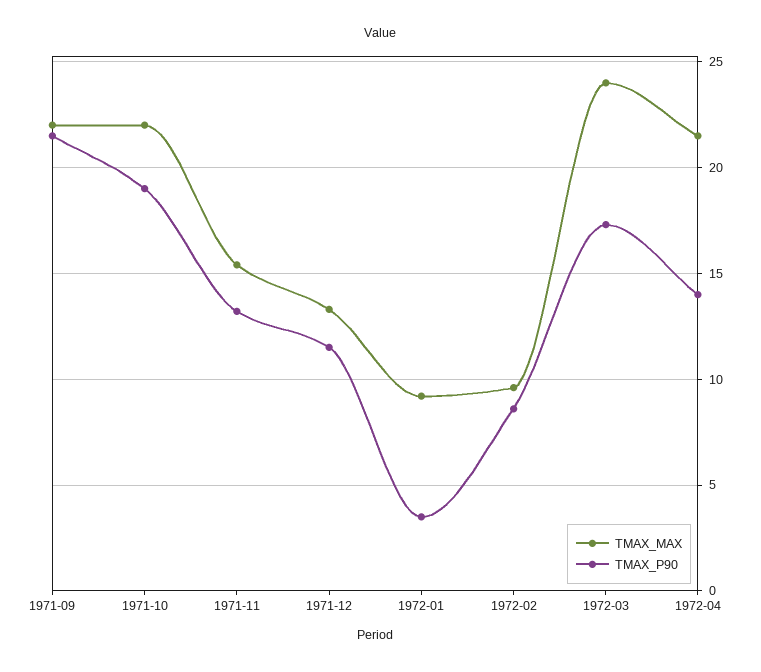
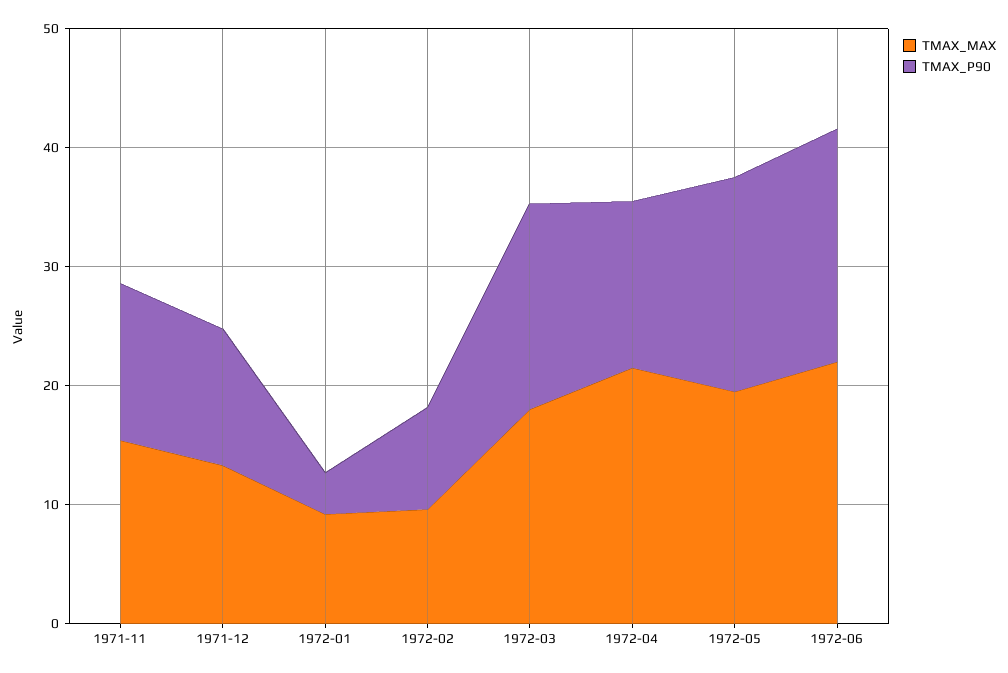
TMAX_MAX, 1971-09: 22 -> none
TMAX_P90, 1971-09: 21.5 -> none
TMAX_MAX, 1971-10: 22 -> none
TMAX_P90, 1971-10: 19 -> none
TMAX_MAX, 1972-03: 24 -> 18
TMAX_MAX, 1972-05: none -> 20
TMAX_P90, 1972-05: none -> 18
TMAX_MAX, 1972-06: none -> 22
TMAX_P90, 1972-06: none -> 20

